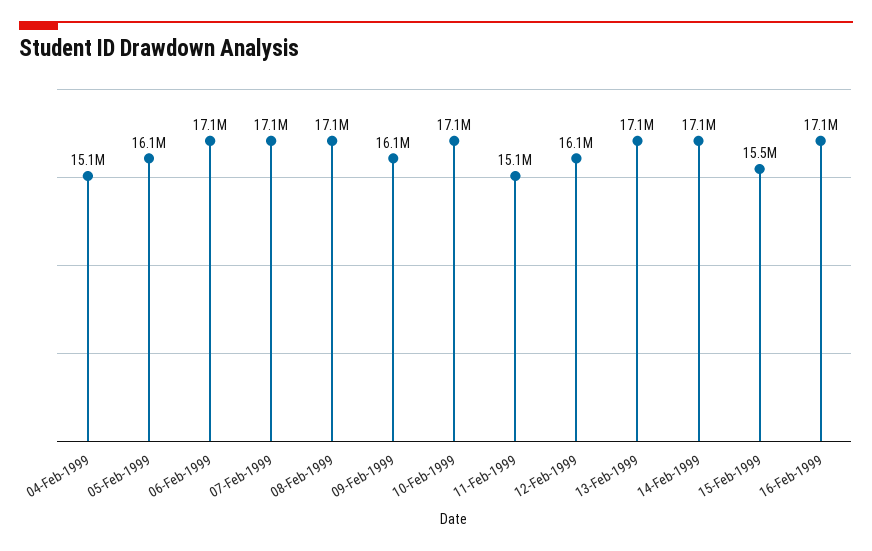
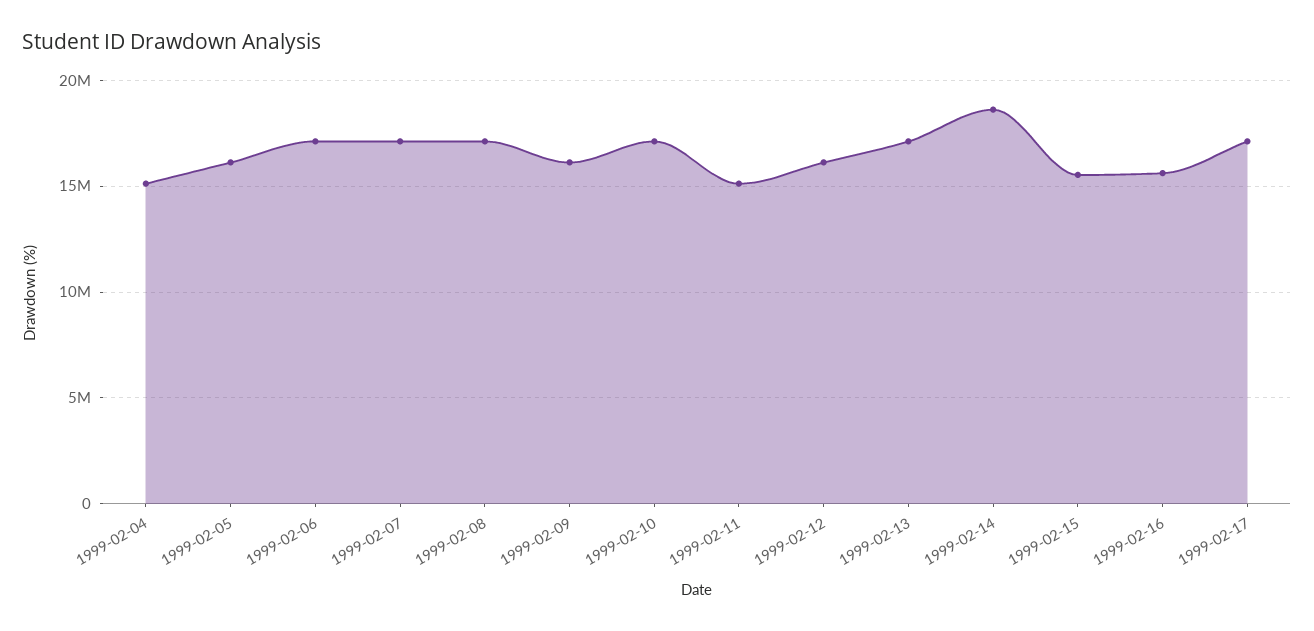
14-Feb-1999: 17100000 -> 18500000
16-Feb-1999: 17100000 -> 15500000
1999-02-17: none -> 17000000

